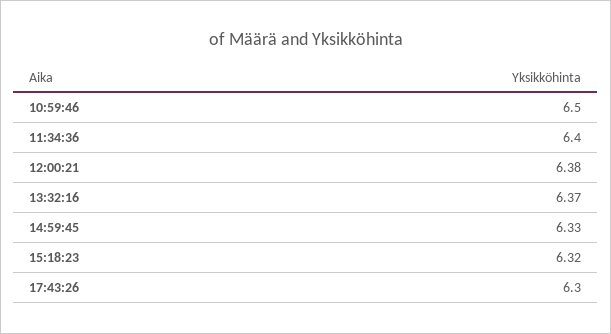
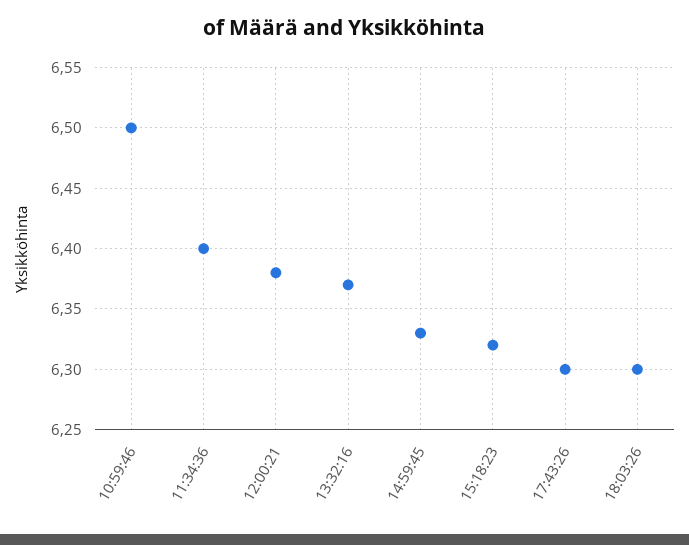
18:03:26: none -> 6.3

